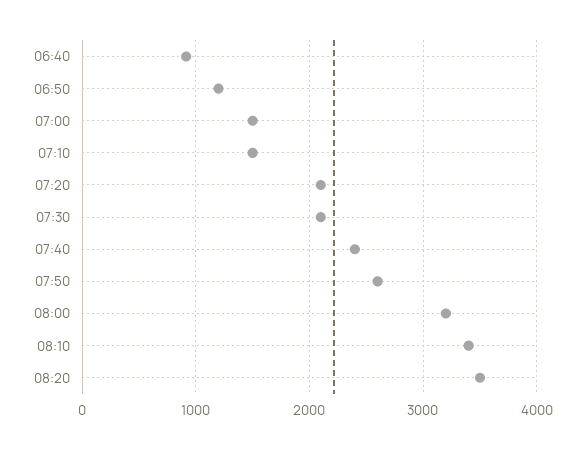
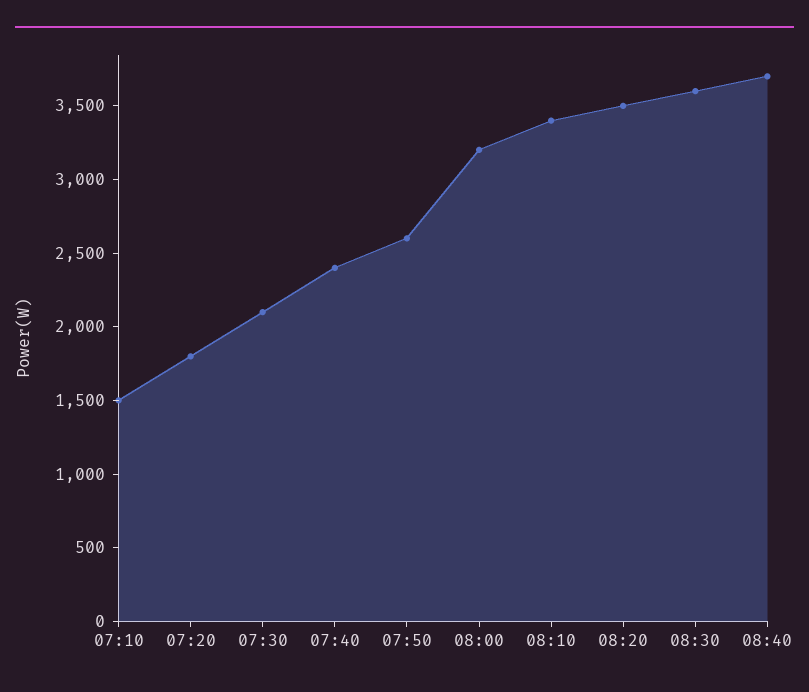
06:40: 900 -> none
06:50: 1200 -> none
07:00: 1500 -> none
07:20: 2100 -> 1800
08:30: none -> 3600
08:40: none -> 3700

